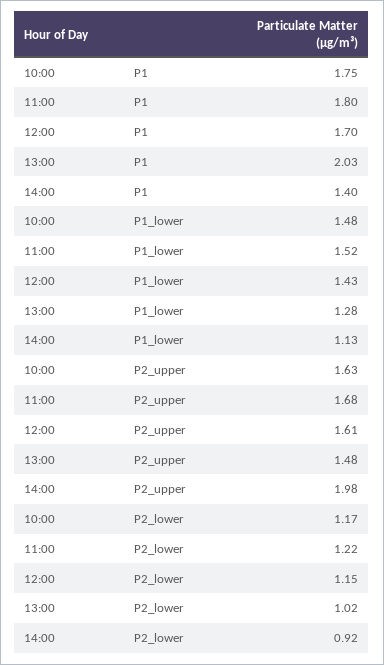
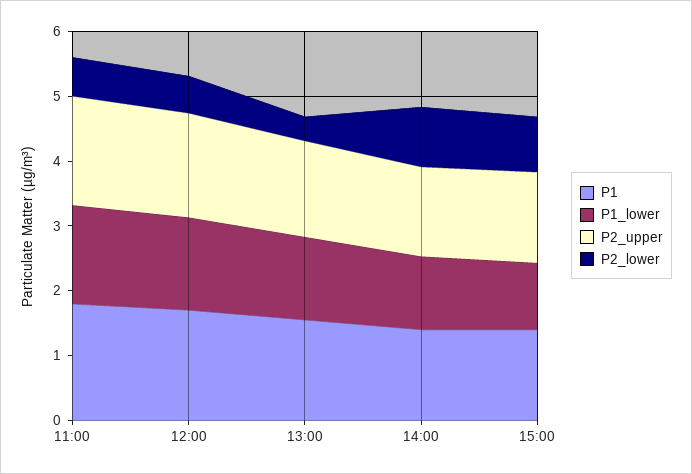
P1, 10:00: 1.75 -> none
P1, 13:00: 2.03 -> 1.6
P1_lower, 10:00: 1.48 -> none
P2_upper, 10:00: 1.63 -> none
P2_upper, 14:00: 1.98 -> 1.4
P2_lower, 10:00: 1.17 -> none
P2_lower, 11:00: 1.22 -> 0.6
P2_lower, 12:00: 1.15 -> 0.6
P2_lower, 13:00: 1.02 -> 0.4
P1, 15:00: none -> 1.4
P1_lower, 15:00: none -> 1
P2_upper, 15:00: none -> 1.4
P2_lower, 15:00: none -> 0.8

